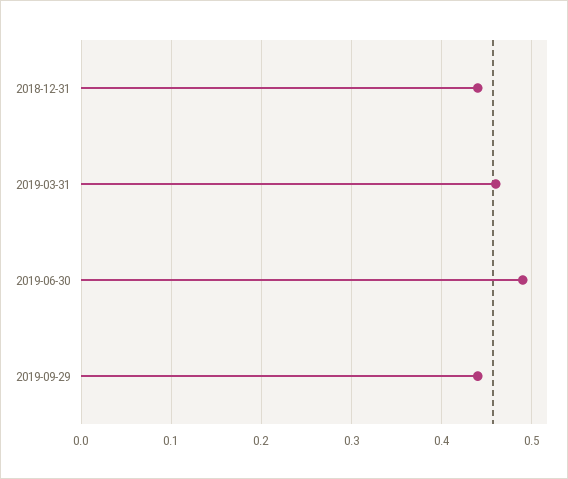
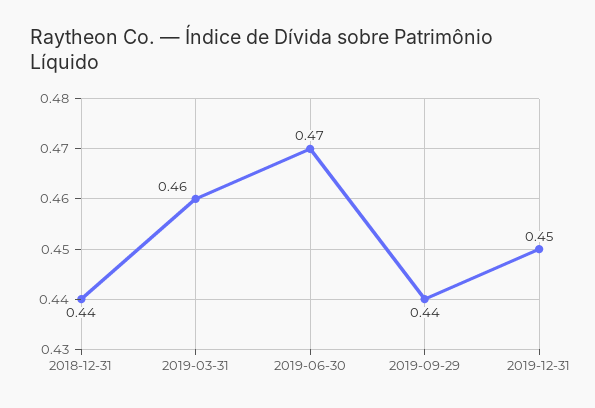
2019-06-30: 0.49 -> 0.47
2019-12-31: none -> 0.45

